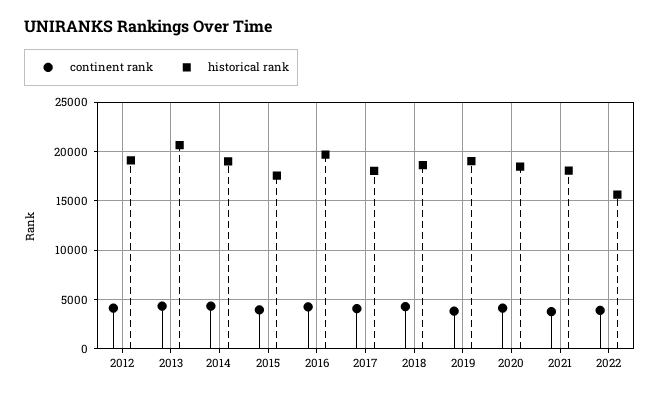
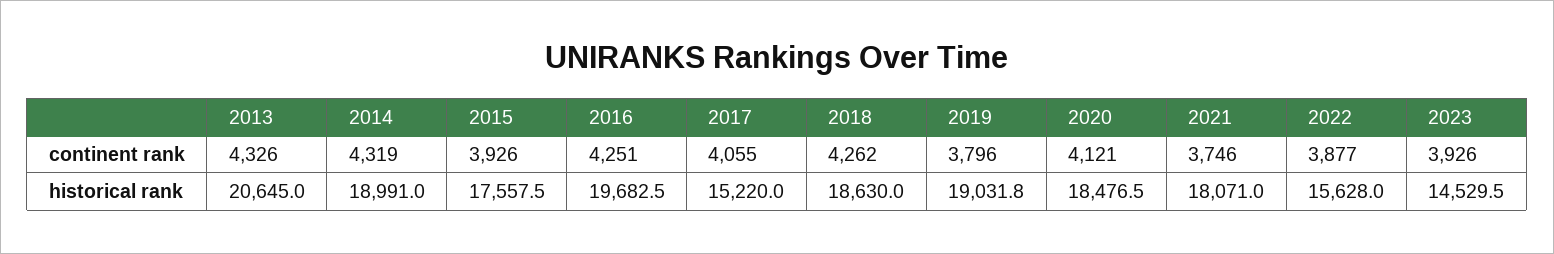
continent rank, 2012: 4000 -> none
historical rank, 2012: 19000 -> none
historical rank, 2017: 18000 -> 15220
continent rank, 2023: none -> 3926
historical rank, 2023: none -> 14529.5

